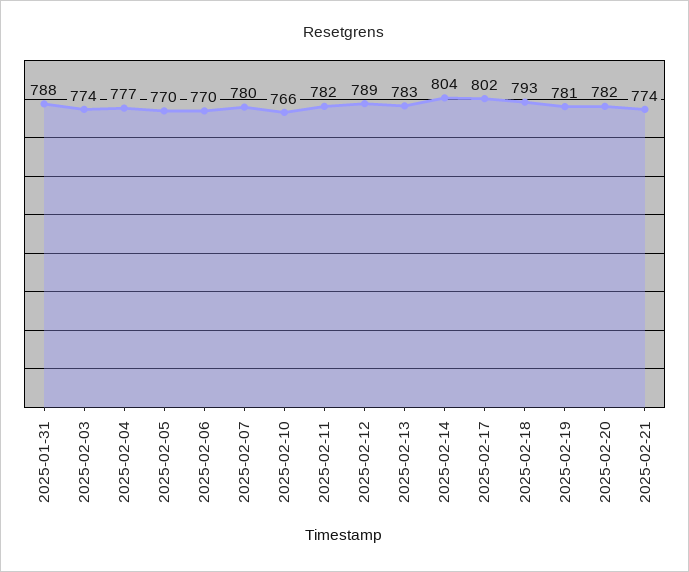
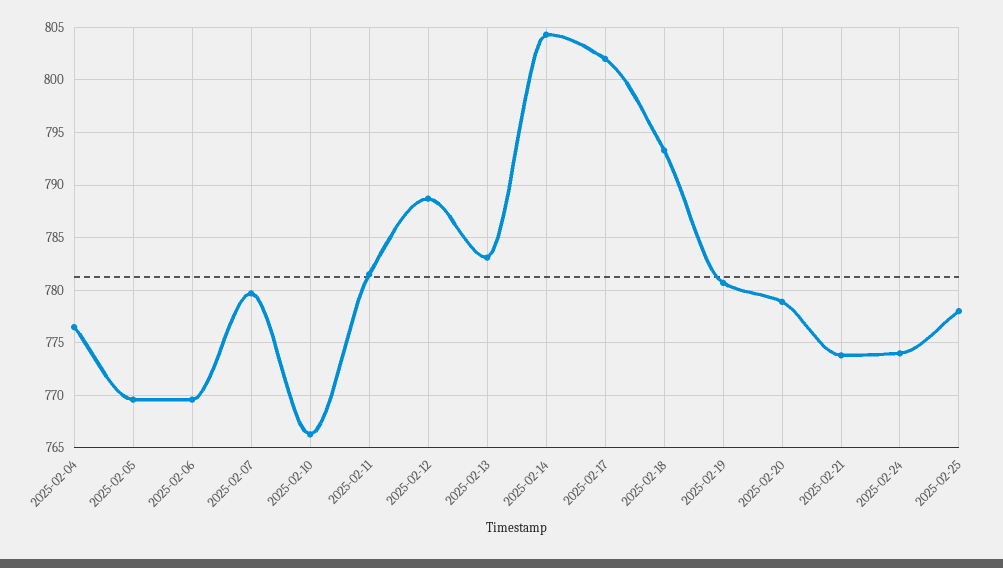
2025-01-31: 788 -> none
2025-02-03: 774 -> none
2025-02-20: 782 -> 779
2025-02-24: none -> 774
2025-02-25: none -> 778

